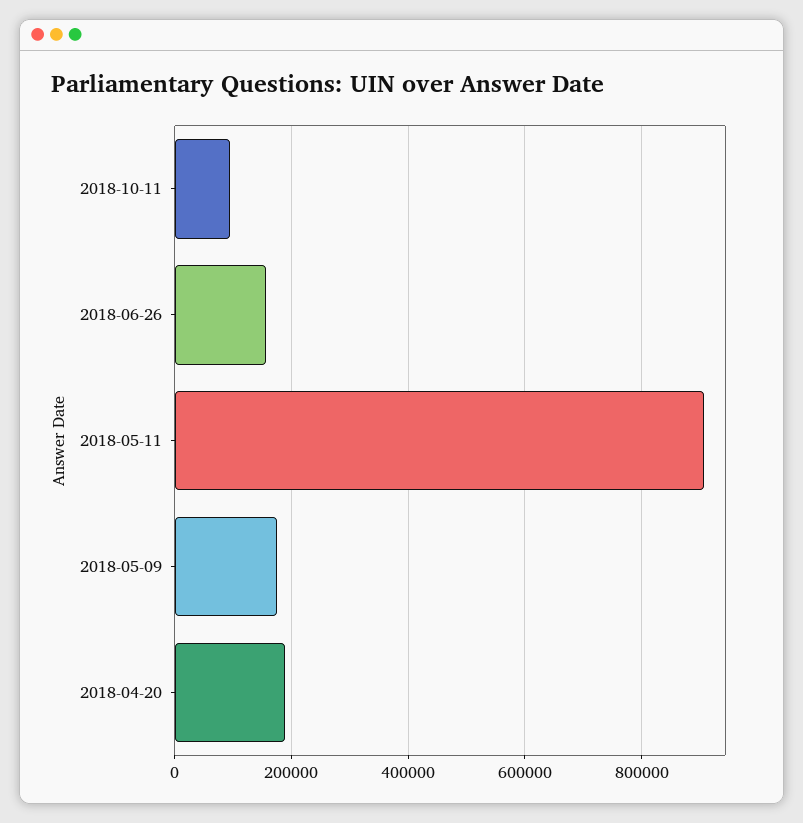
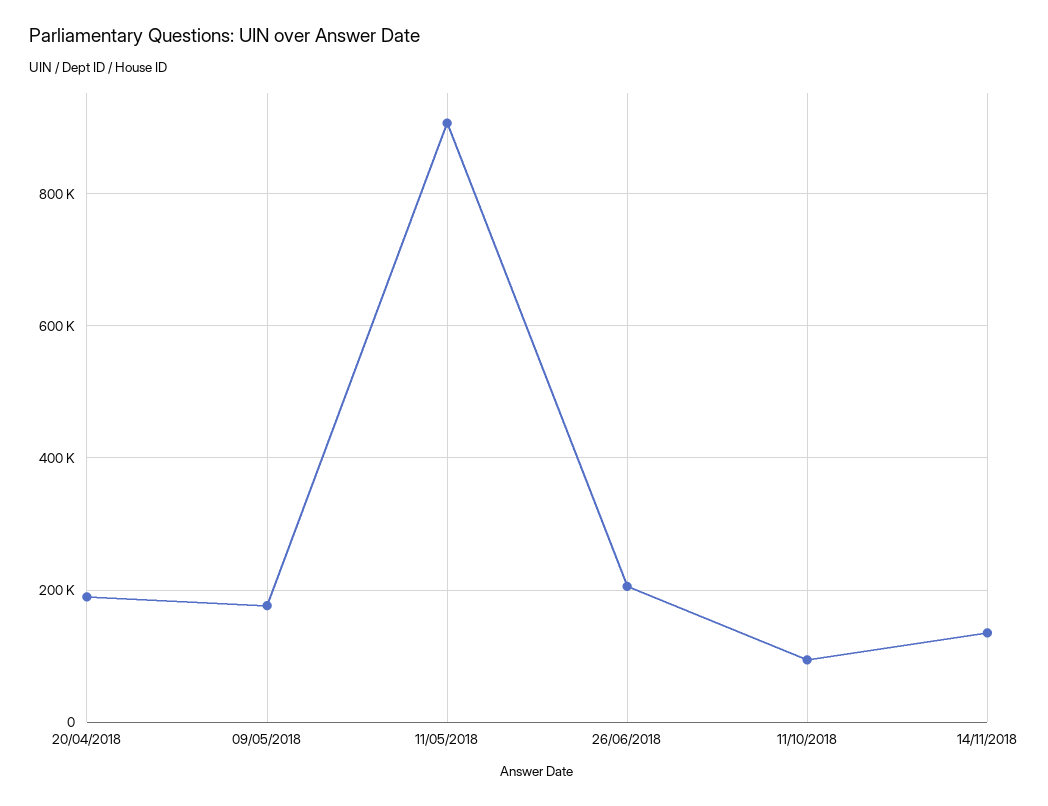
2018-06-26: 160000 -> 200000
14/11/2018: none -> 140000

